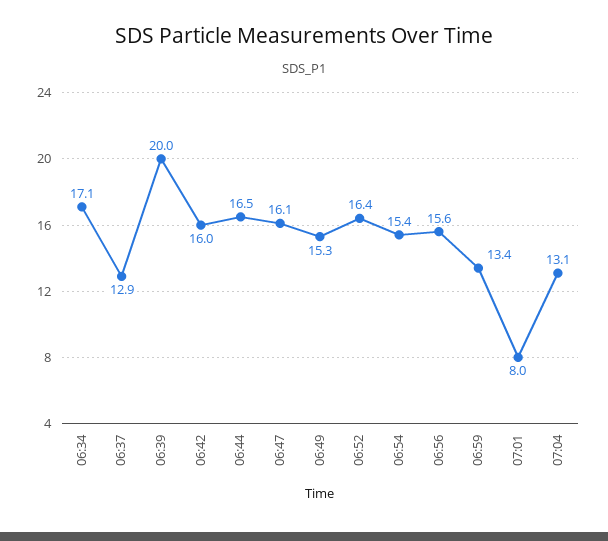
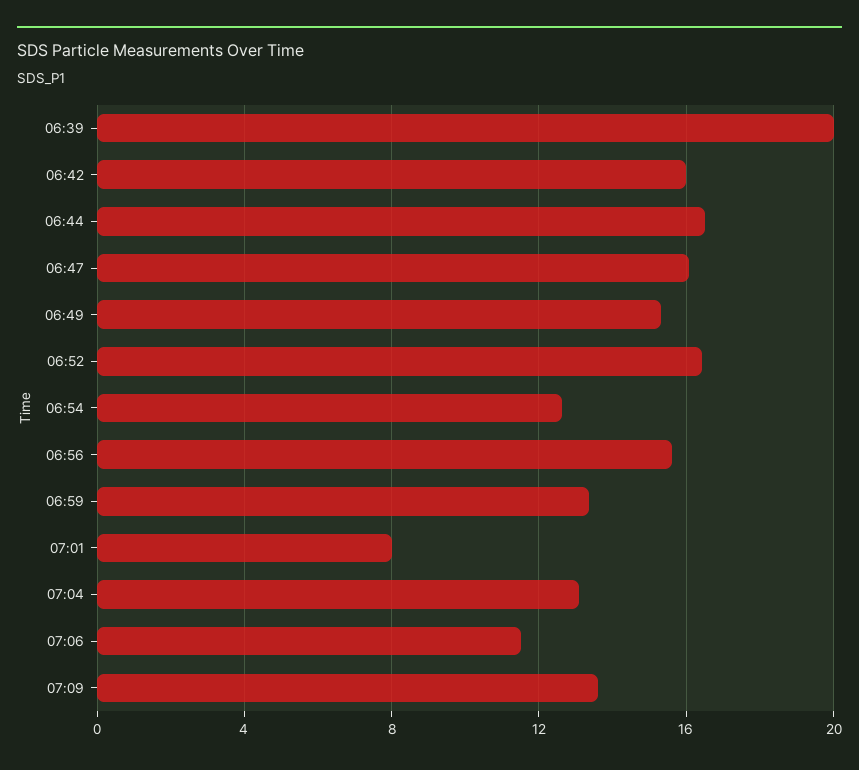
06:34: 17.1 -> none
06:37: 12.9 -> none
06:54: 15.4 -> 12.5
07:06: none -> 11.5
07:09: none -> 13.5

